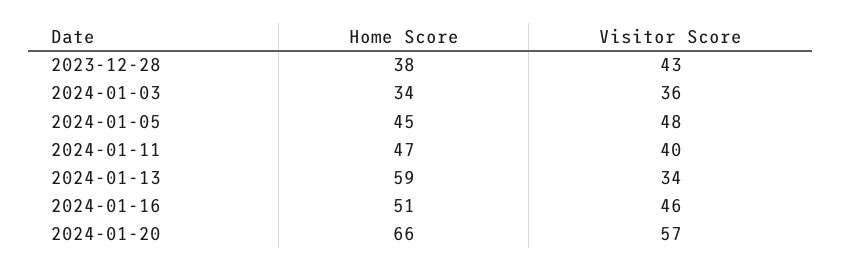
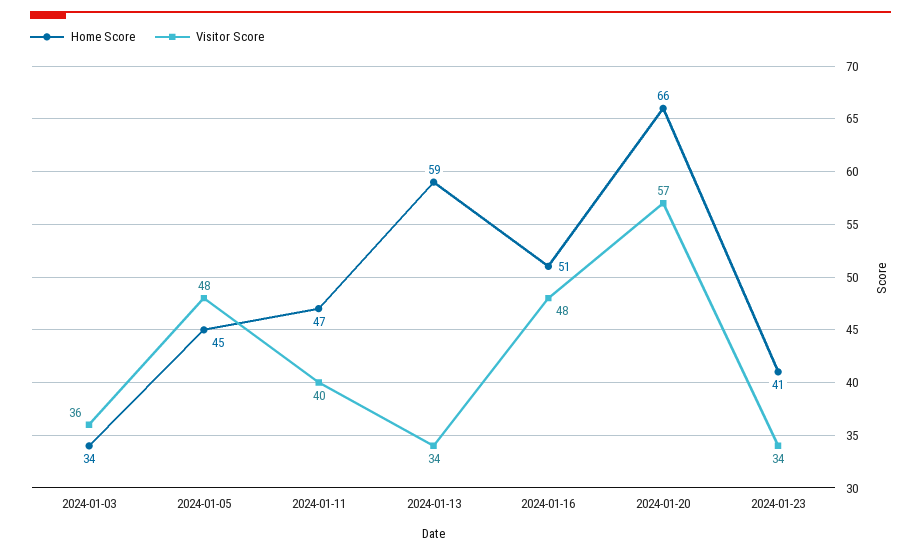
Home Score, 2023-12-28: 38 -> none
Visitor Score, 2023-12-28: 43 -> none
Visitor Score, 2024-01-16: 46 -> 48
Home Score, 2024-01-23: none -> 41
Visitor Score, 2024-01-23: none -> 34

